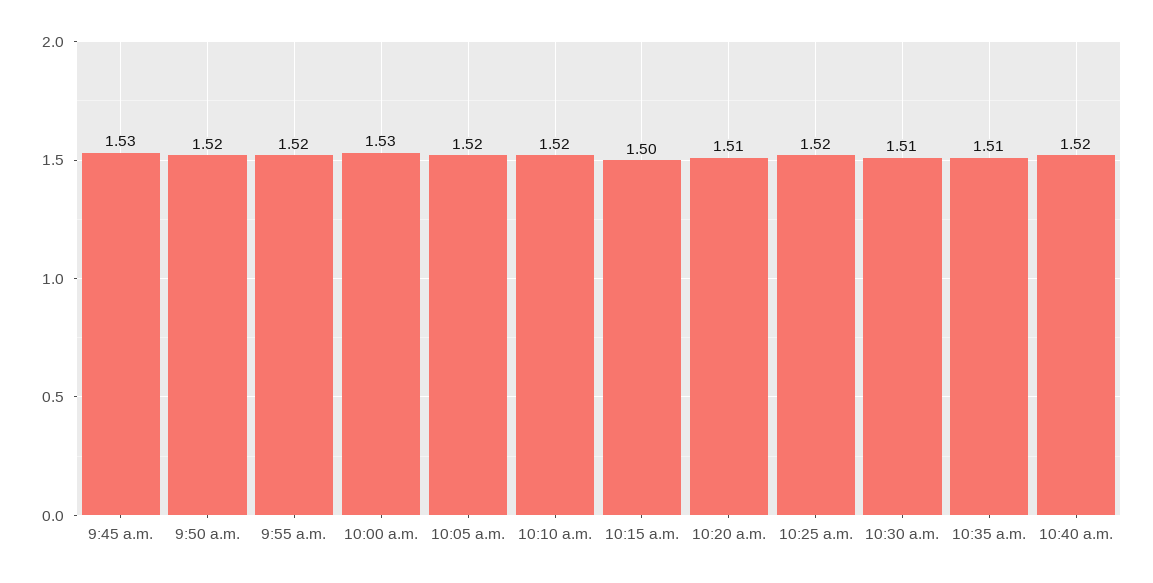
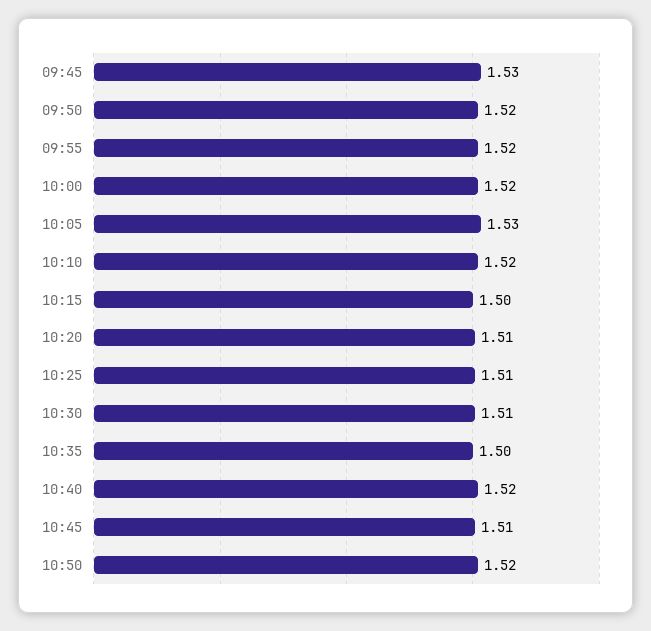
10:00 a.m.: 1.53 -> 1.52
10:05 a.m.: 1.52 -> 1.53
10:25 a.m.: 1.52 -> 1.51
10:35 a.m.: 1.51 -> 1.5
10:45: none -> 1.51
10:50: none -> 1.52

